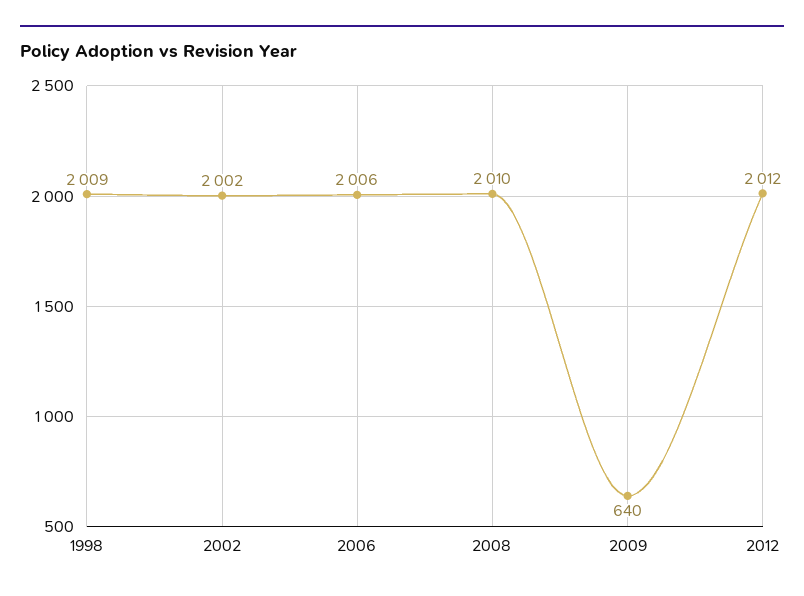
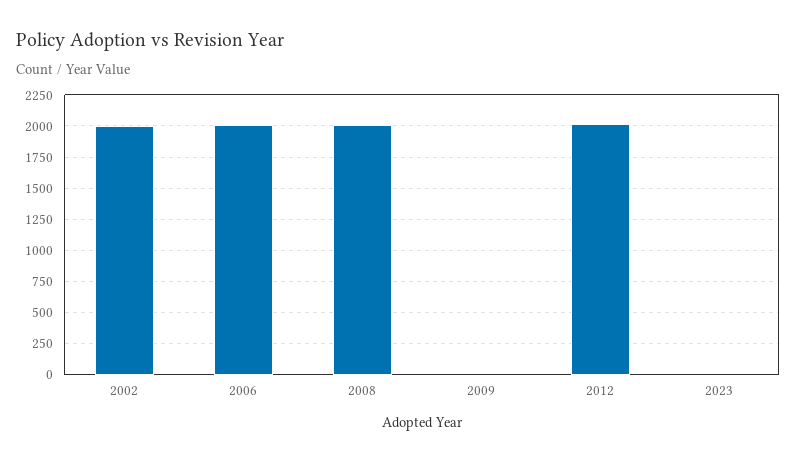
1998: 2009 -> none
2009: 640 -> 0
2023: none -> 0

